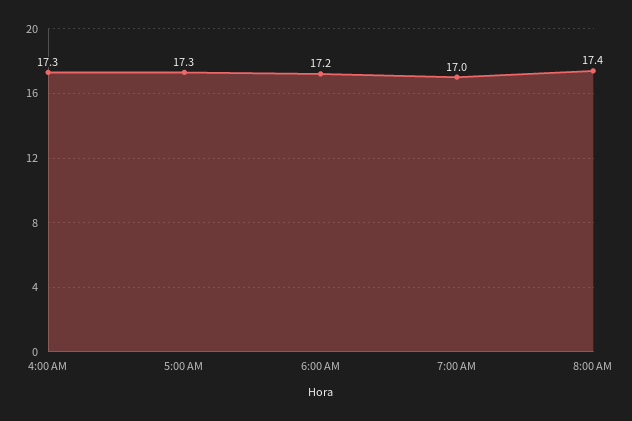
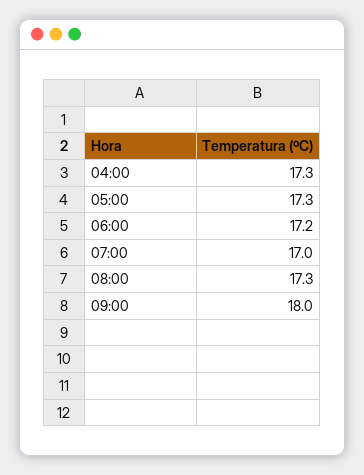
8:00 AM: 17.4 -> 17.3
09:00: none -> 18

